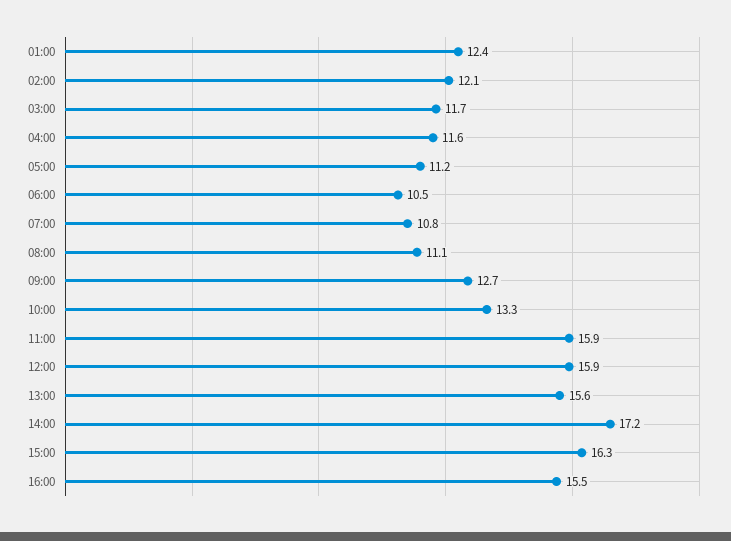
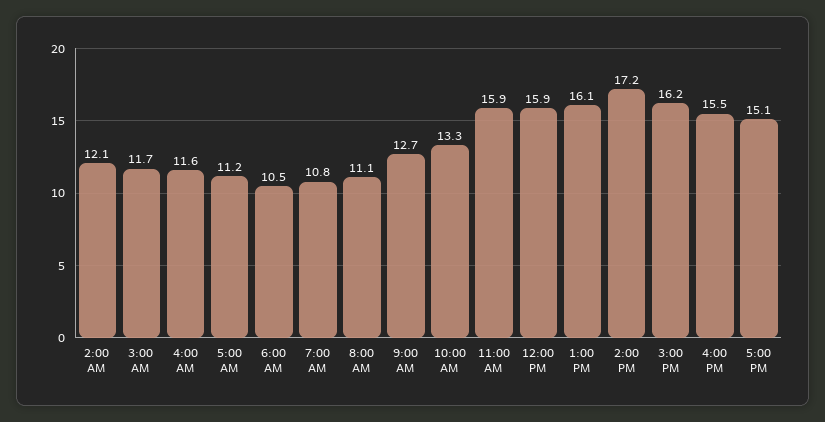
01:00: 12.4 -> none
13:00: 15.6 -> 16.1
15:00: 16.3 -> 16.2
5:00 PM: none -> 15.1

